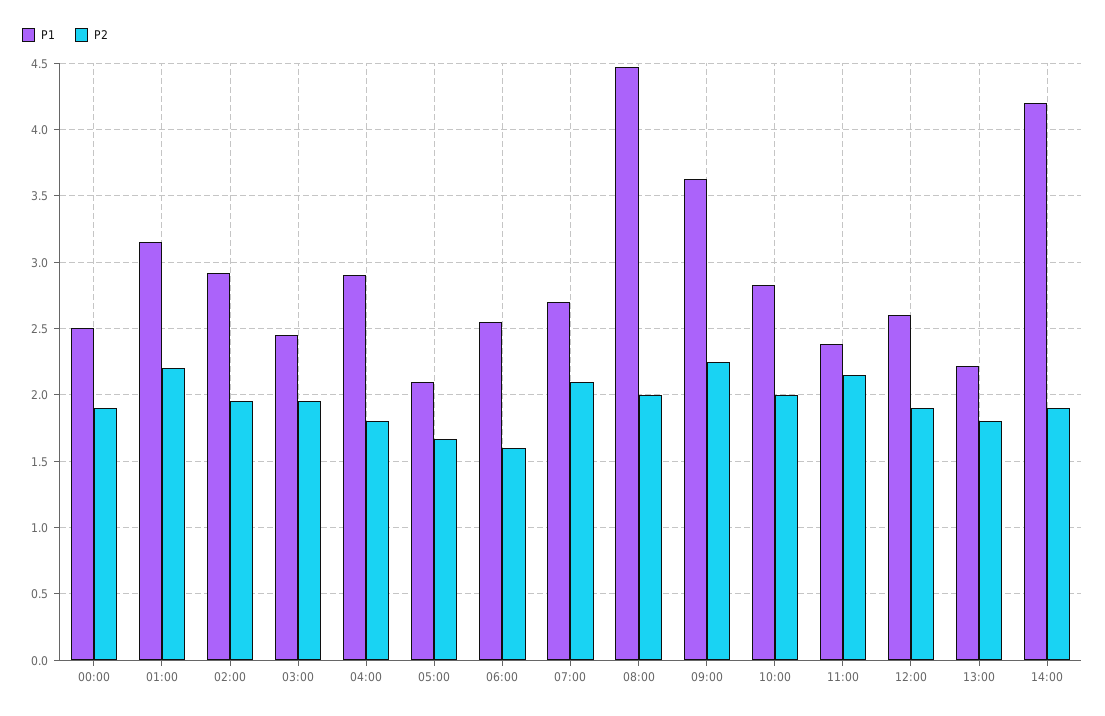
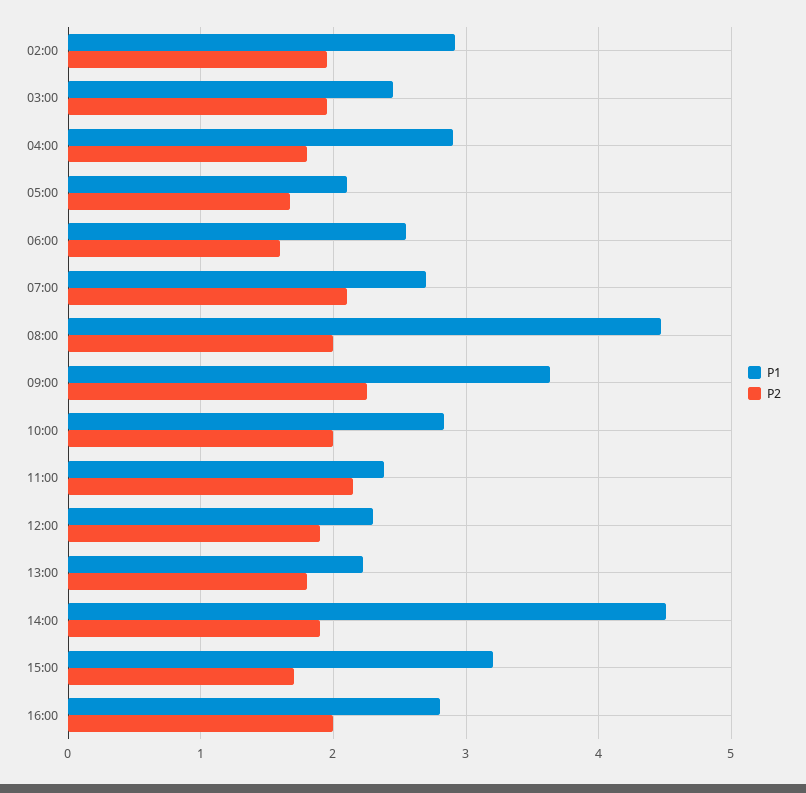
P1, 00:00: 2.5 -> none
P2, 00:00: 1.9 -> none
P1, 01:00: 3.15 -> none
P2, 01:00: 2.2 -> none
P1, 12:00: 2.6 -> 2.3
P1, 14:00: 4.2 -> 4.5
P1, 15:00: none -> 3.2
P2, 15:00: none -> 1.7
P1, 16:00: none -> 2.8
P2, 16:00: none -> 2

